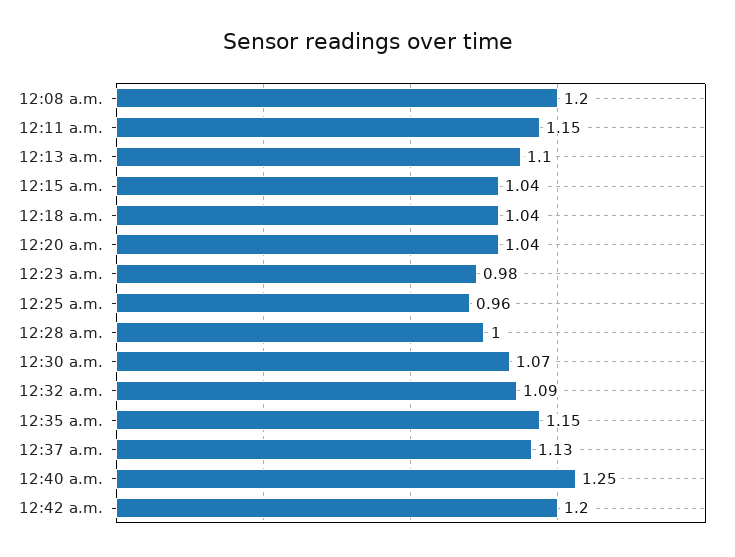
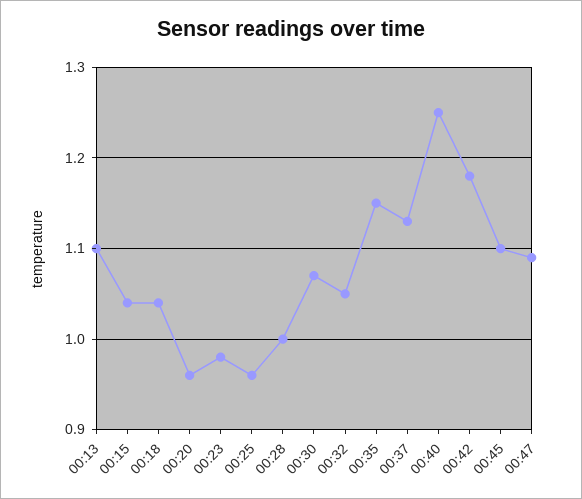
12:08 a.m.: 1.2 -> none
12:11 a.m.: 1.15 -> none
12:20 a.m.: 1.04 -> 0.96
12:32 a.m.: 1.09 -> 1.05
12:42 a.m.: 1.2 -> 1.18
00:45: none -> 1.1
00:47: none -> 1.09

